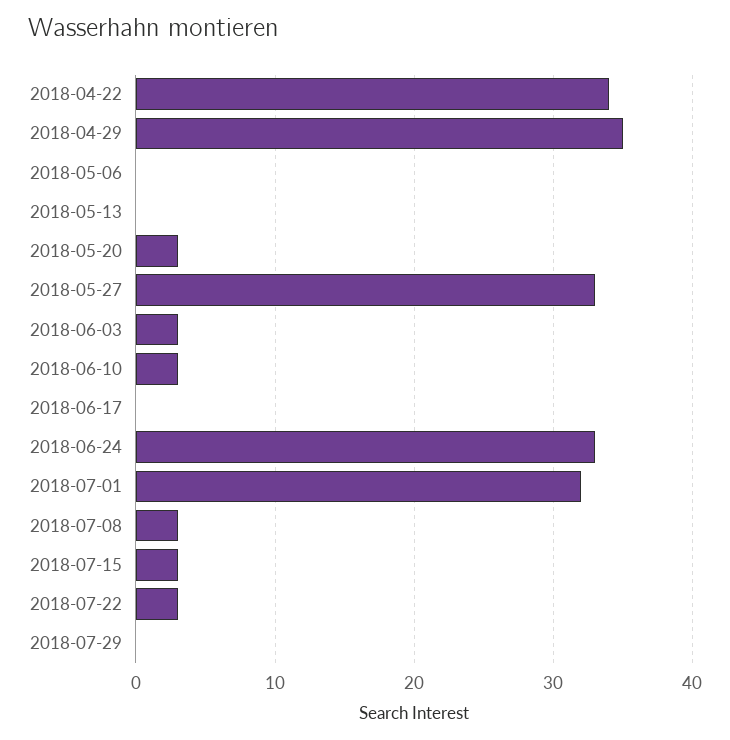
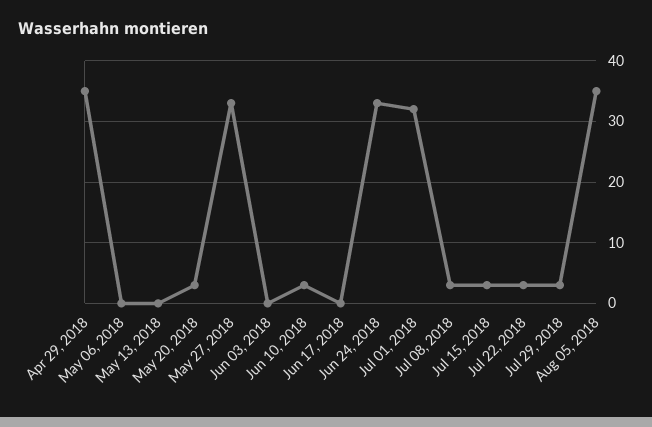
2018-04-22: 34 -> none
2018-06-03: 3 -> 0
2018-07-29: 0 -> 3
Aug 05, 2018: none -> 35

